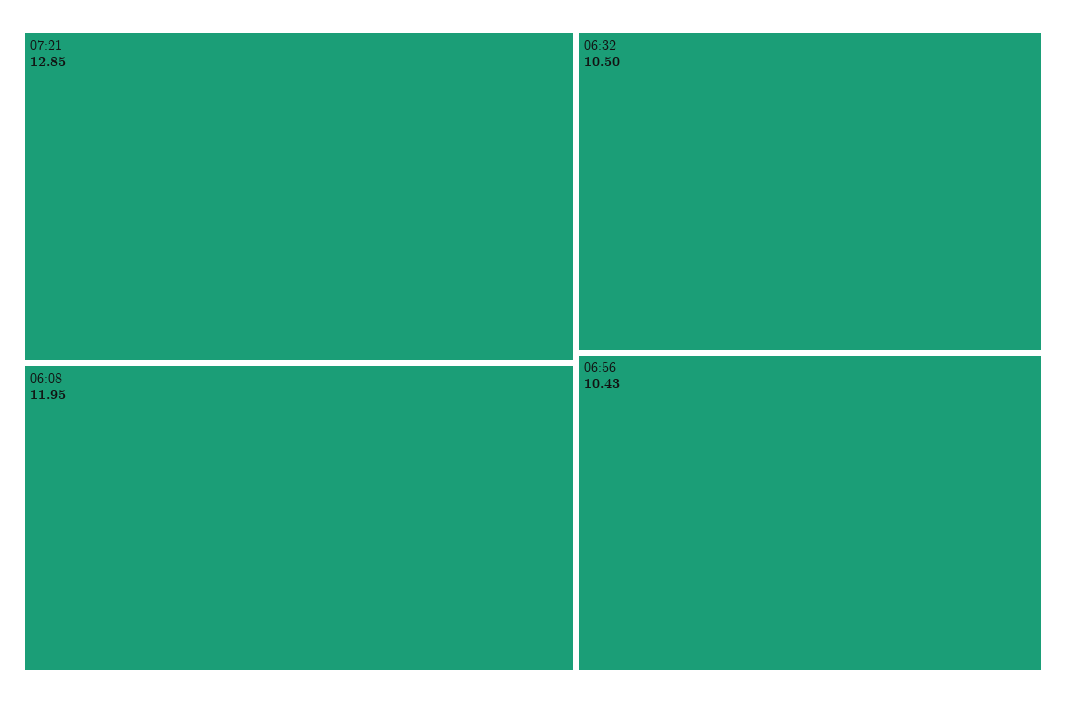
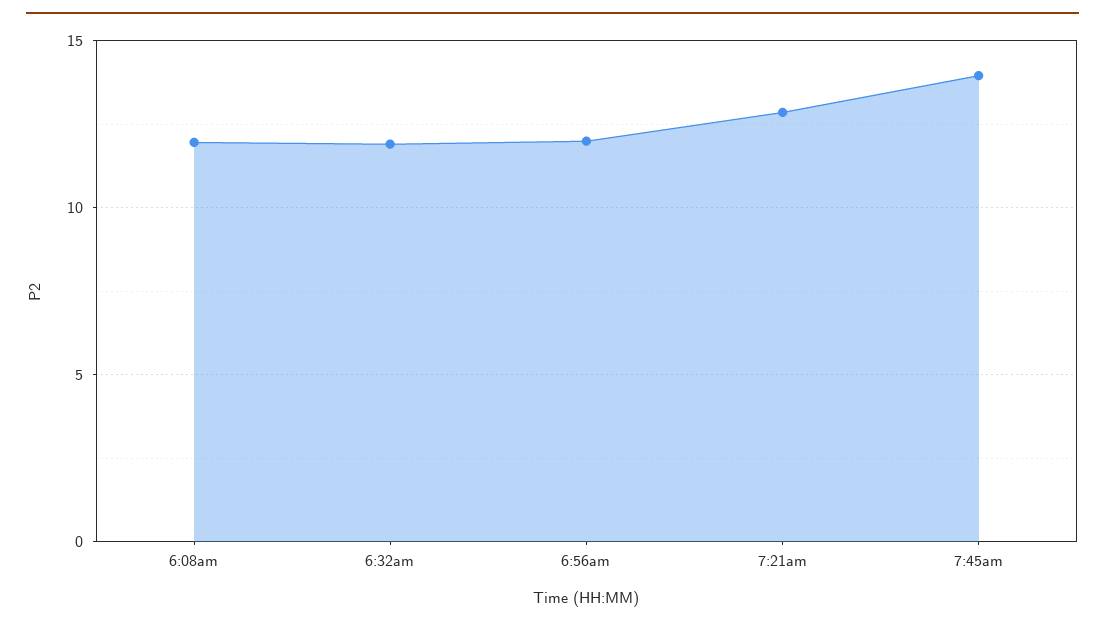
06:32: 10.5 -> 12
06:56: 10.43 -> 12
7:45am: none -> 14

